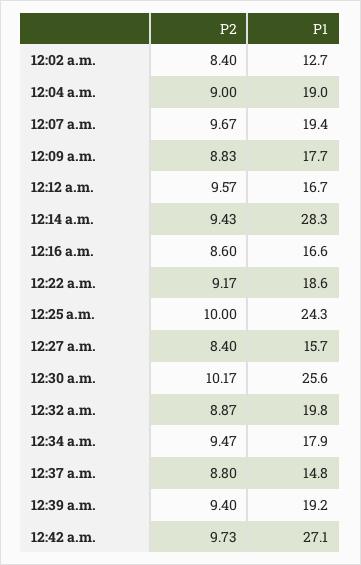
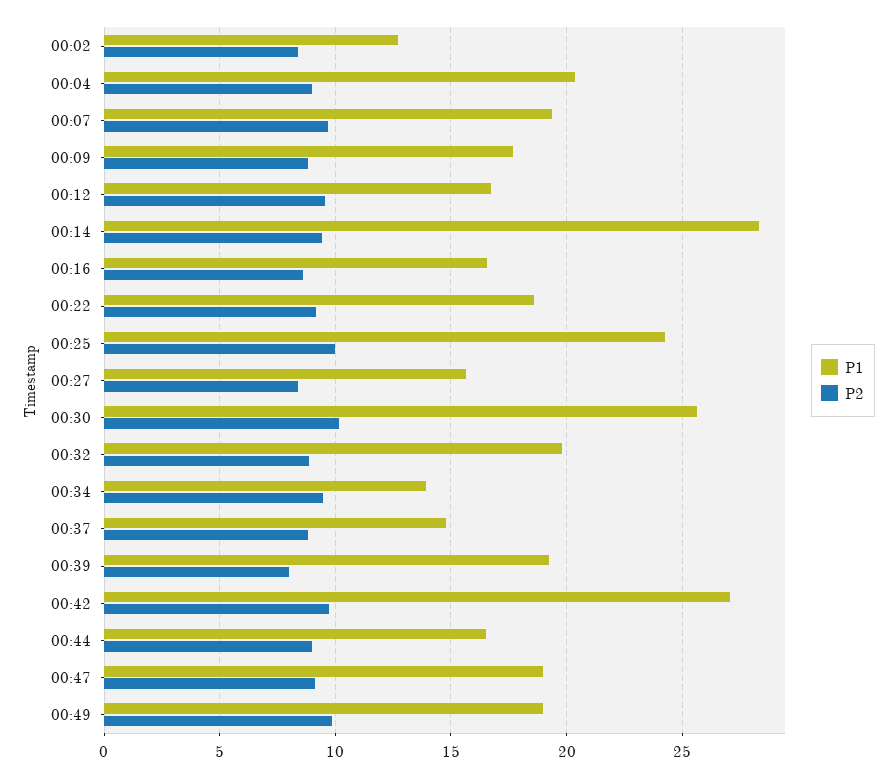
P1, 12:04 a.m.: 19 -> 20.5
P1, 12:34 a.m.: 17.9 -> 14
P2, 12:39 a.m.: 9.4 -> 8
P1, 00:44: none -> 16.5
P2, 00:44: none -> 9
P1, 00:47: none -> 19
P2, 00:47: none -> 9
P1, 00:49: none -> 19
P2, 00:49: none -> 10

